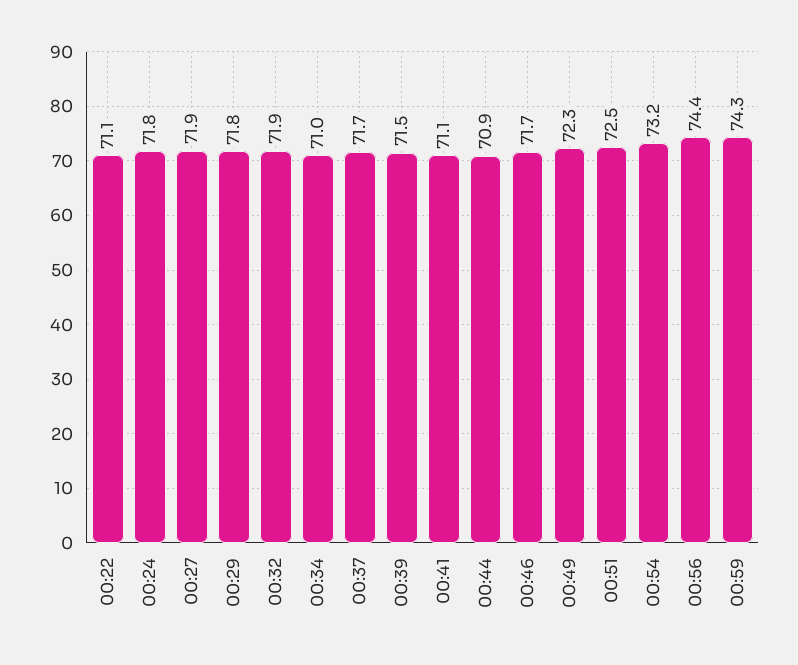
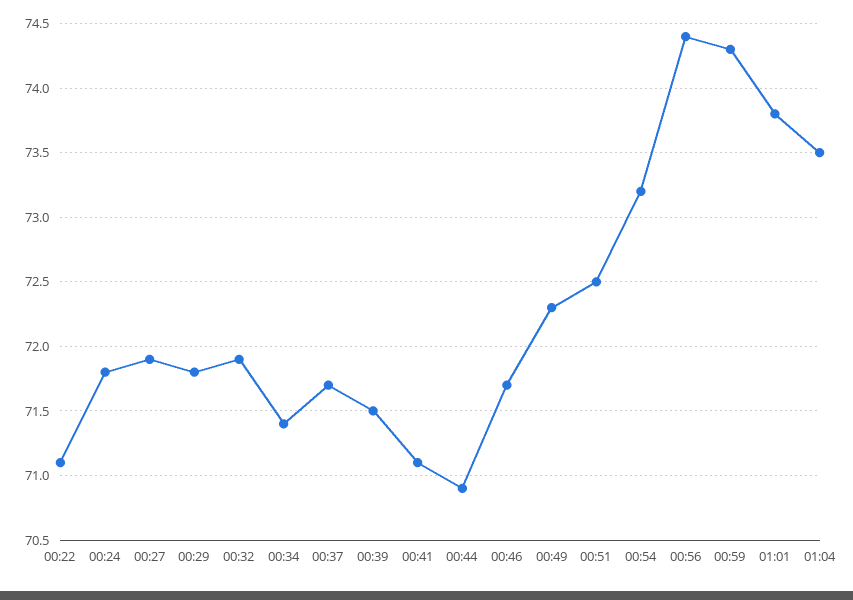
00:34: 71 -> 71.4
01:01: none -> 73.8
01:04: none -> 73.5

